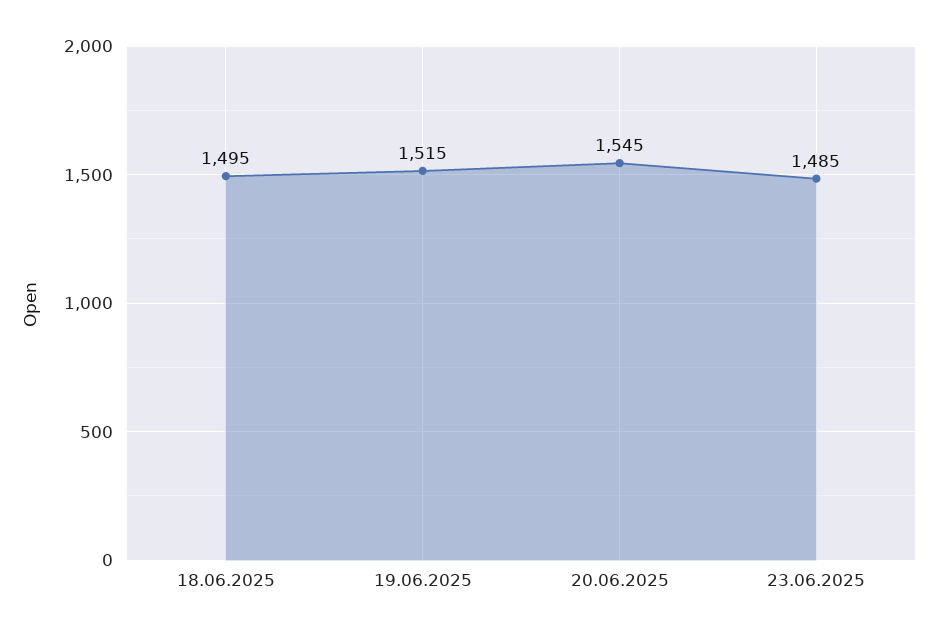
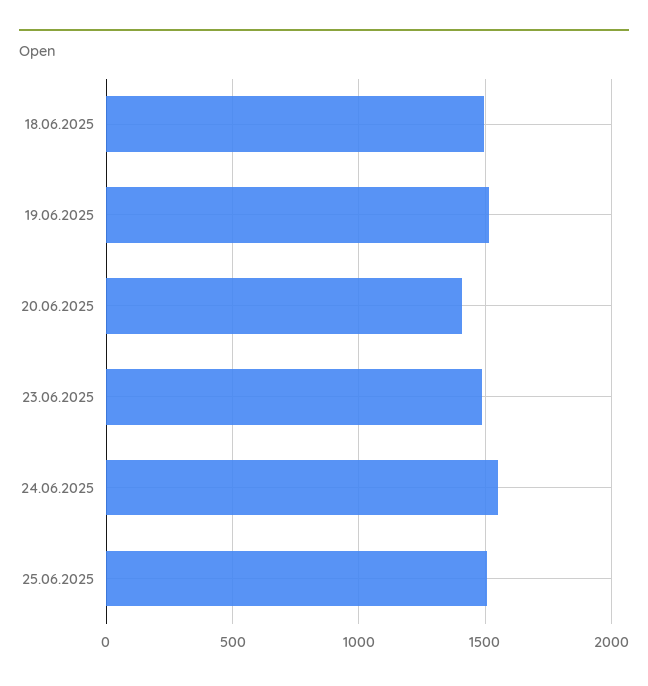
20.06.2025: 1545 -> 1400
24.06.2025: none -> 1550
25.06.2025: none -> 1500

